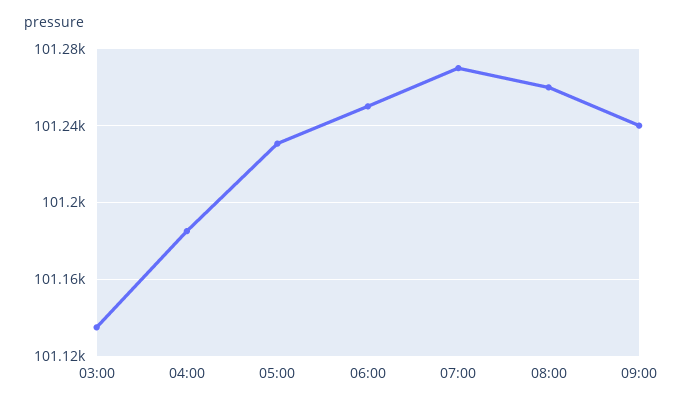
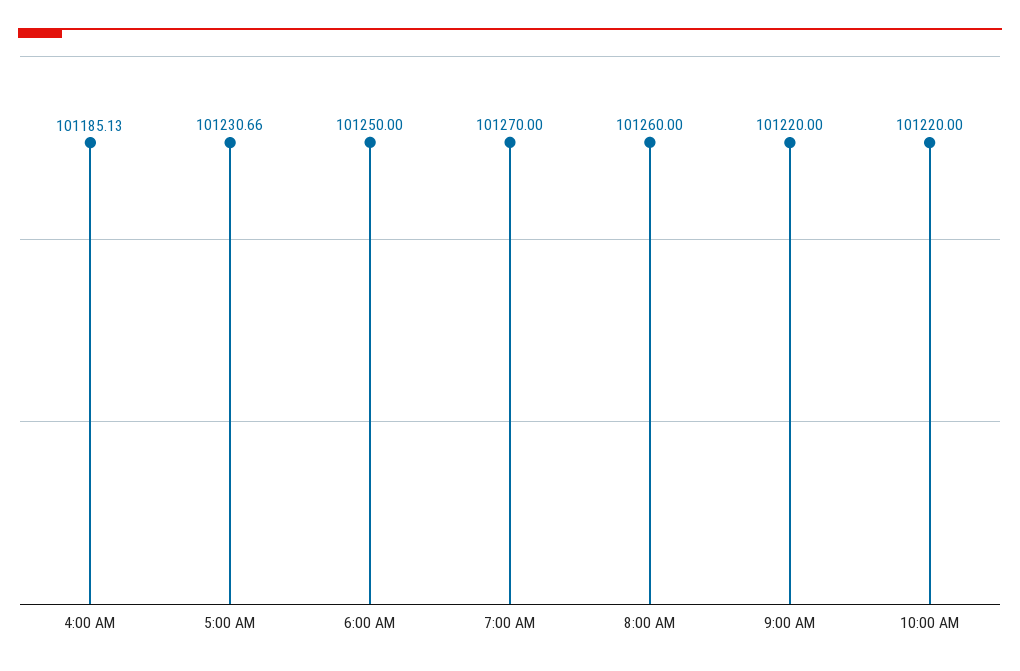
03:00: 101135 -> none
09:00: 101240 -> 101220
10:00 AM: none -> 101220

